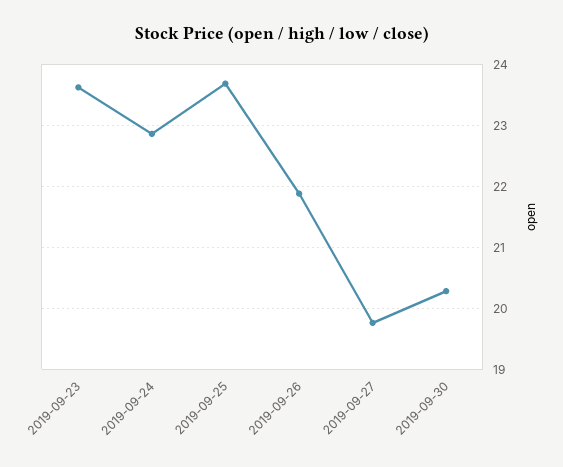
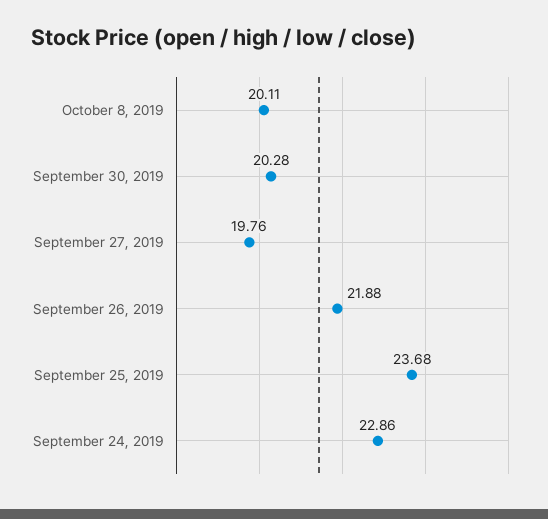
2019-09-23: 23.6 -> none
October 8, 2019: none -> 20.11

